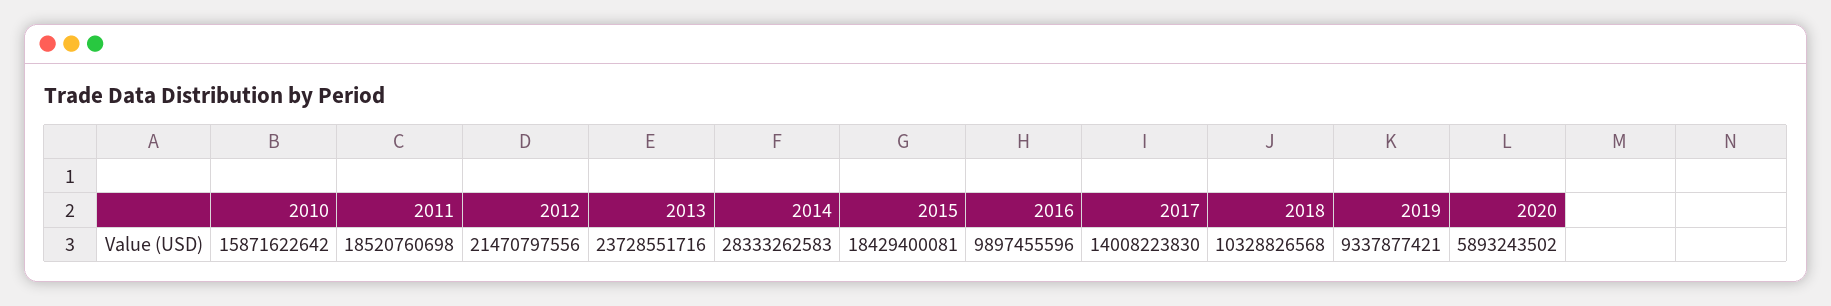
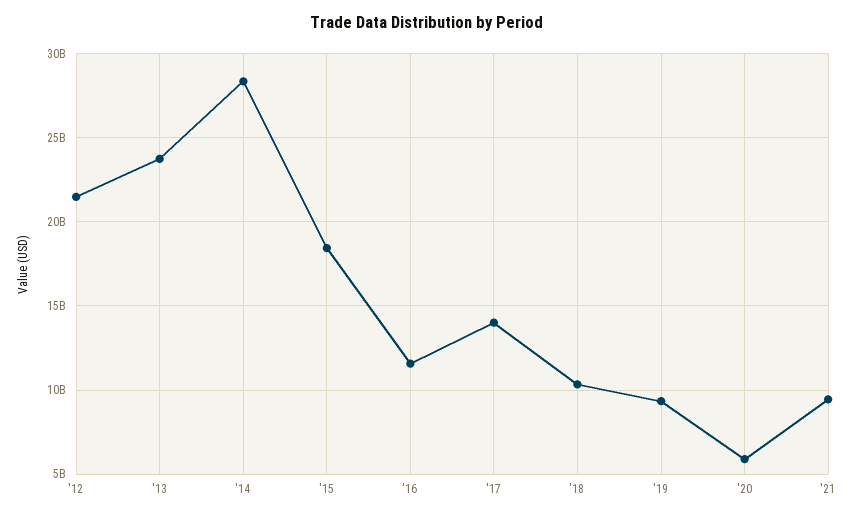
2010: 15871622642 -> none
2011: 18520760698 -> none
2016: 9897455596 -> 11500000000
'21: none -> 9500000000

